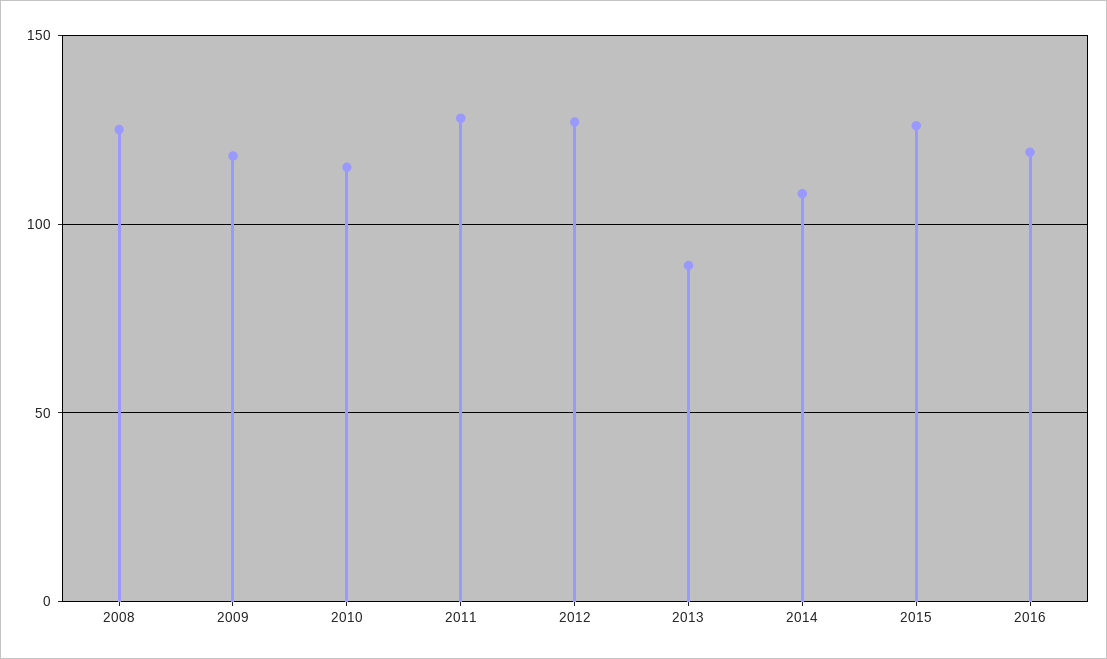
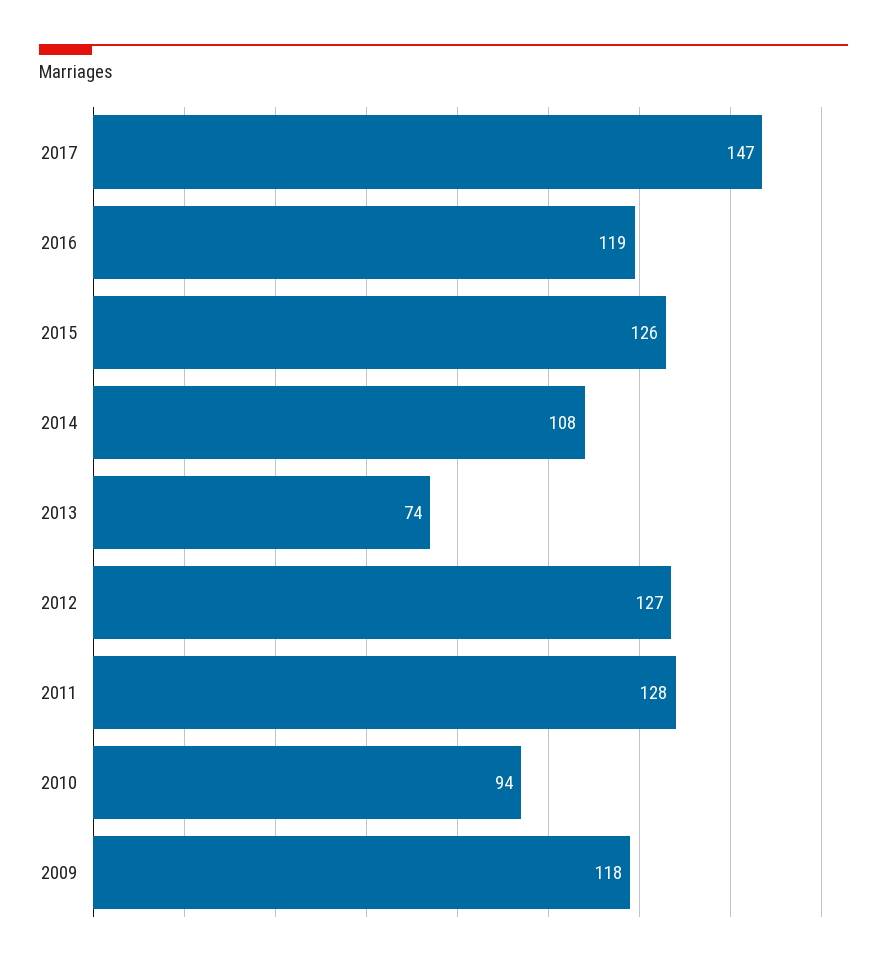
2008: 125 -> none
2010: 115 -> 94
2013: 90 -> 74
2017: none -> 147

